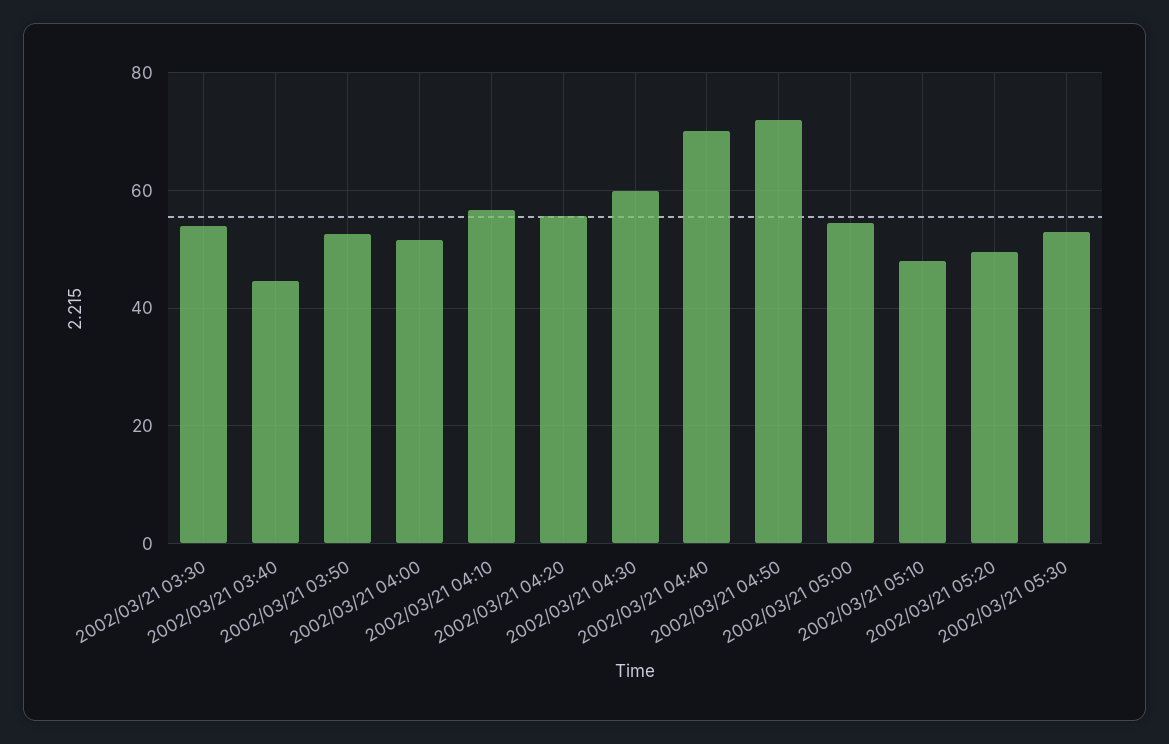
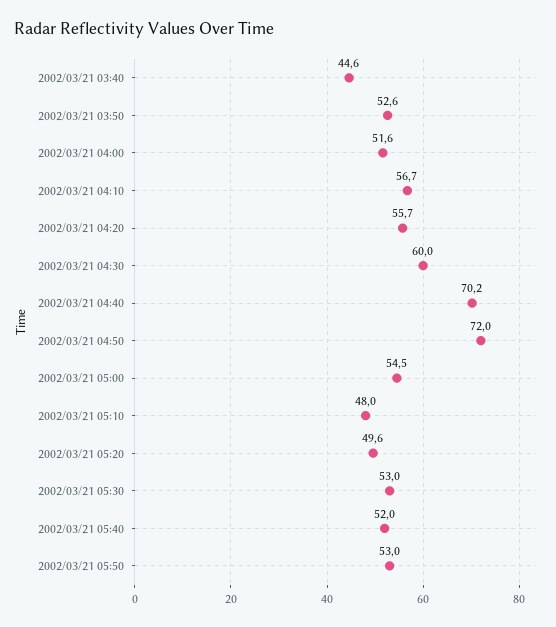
2002/03/21 03:30: 54 -> none
2002/03/21 05:40: none -> 52
2002/03/21 05:50: none -> 53

